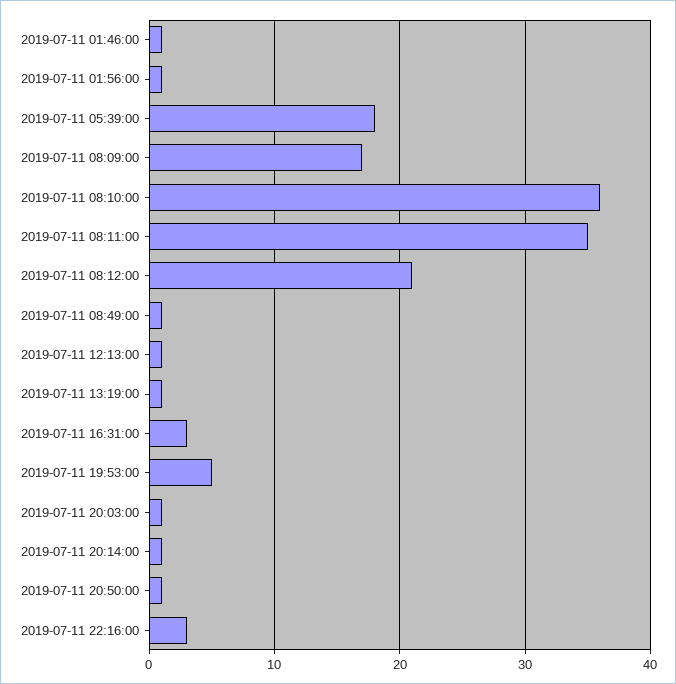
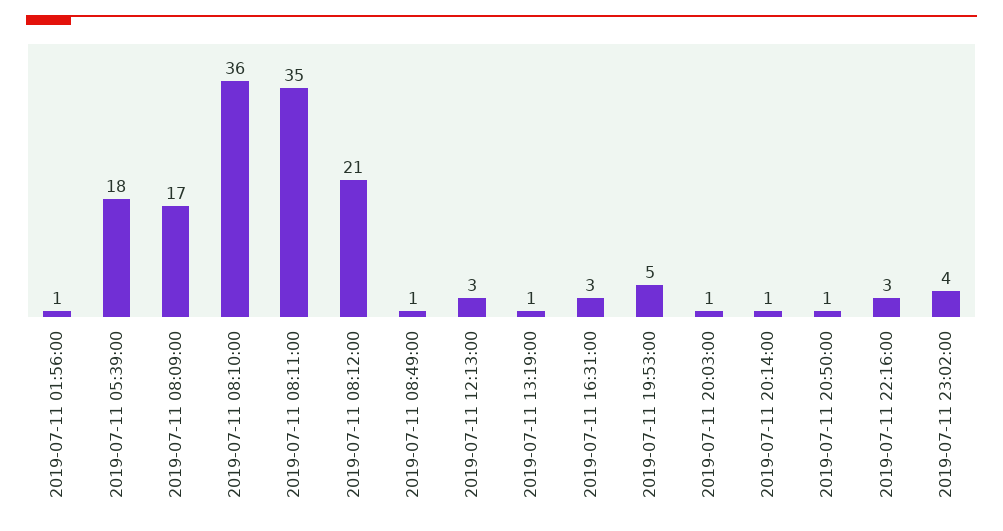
2019-07-11 01:46:00: 1 -> none
2019-07-11 12:13:00: 1 -> 3
2019-07-11 23:02:00: none -> 4

